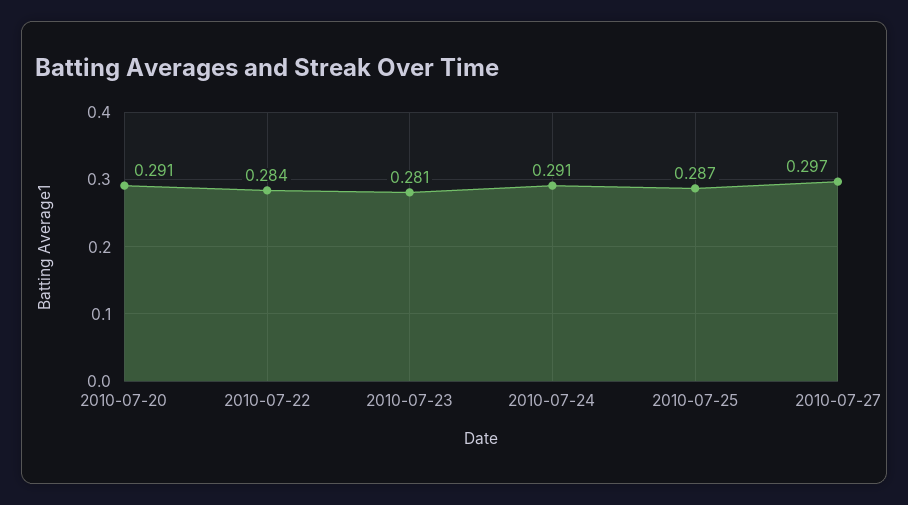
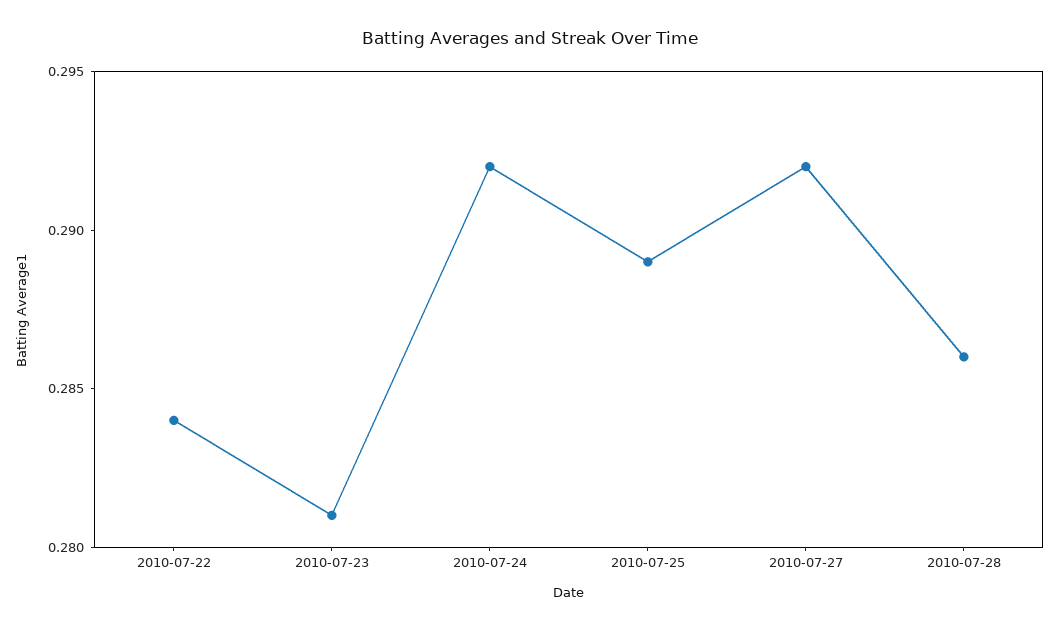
2010-07-20: 0.291 -> none
2010-07-24: 0.291 -> 0.292
2010-07-25: 0.287 -> 0.289
2010-07-27: 0.297 -> 0.292
2010-07-28: none -> 0.286

